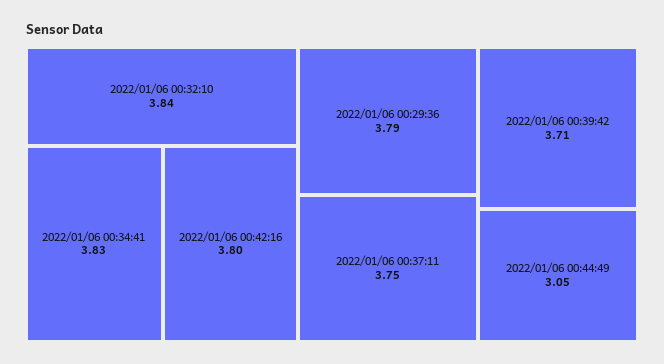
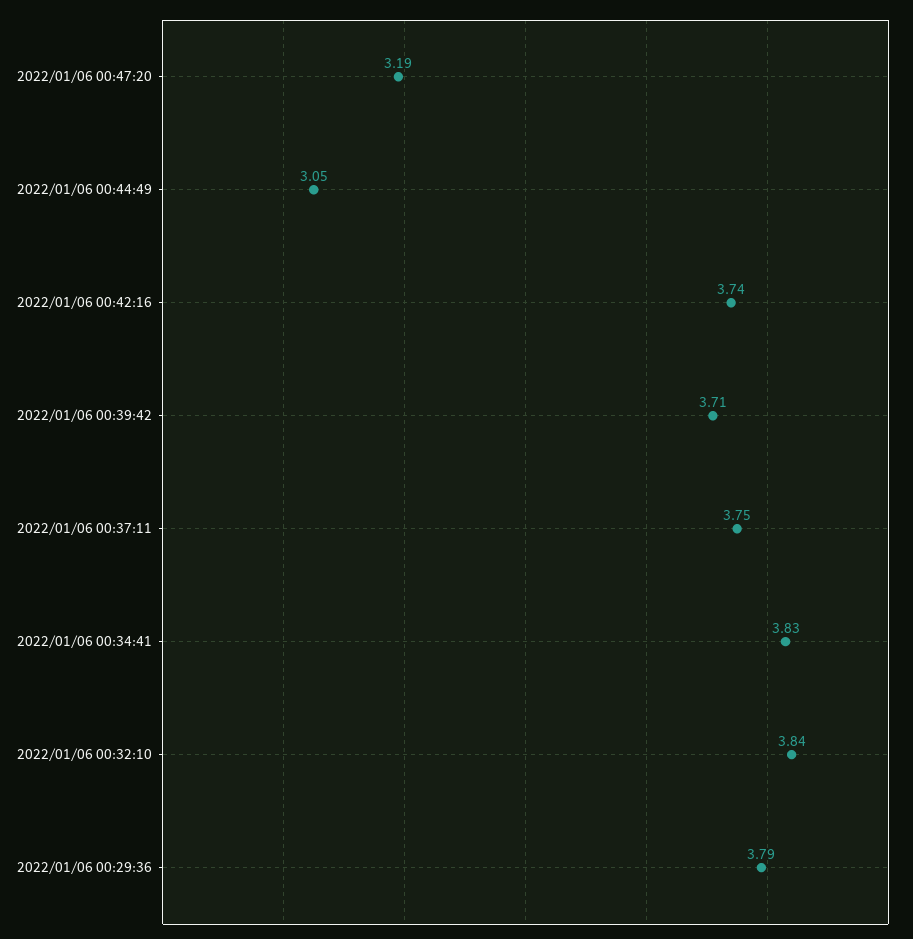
2022/01/06 00:42:16: 3.8 -> 3.74
2022/01/06 00:47:20: none -> 3.19

